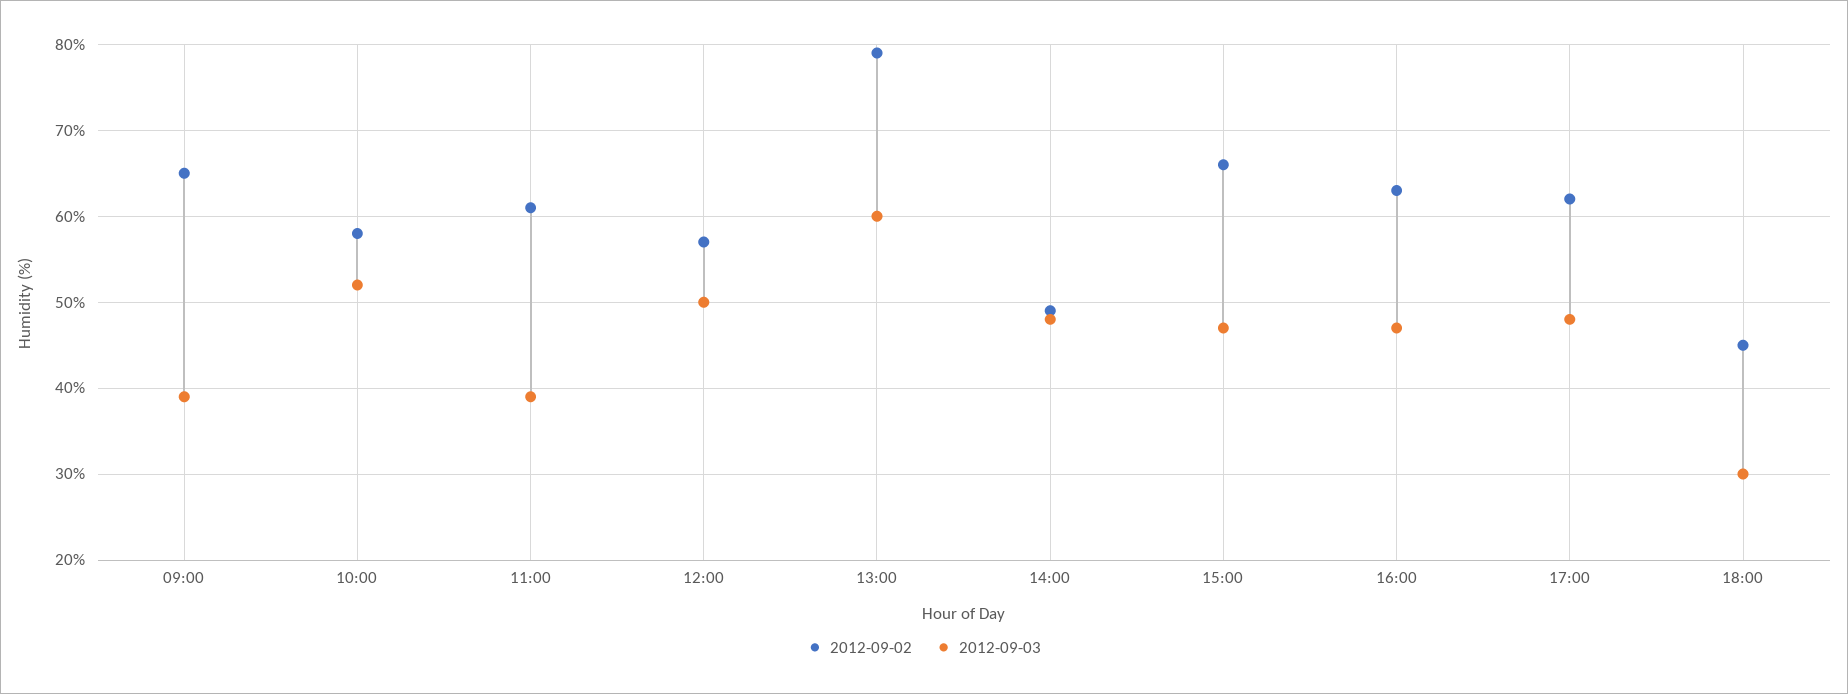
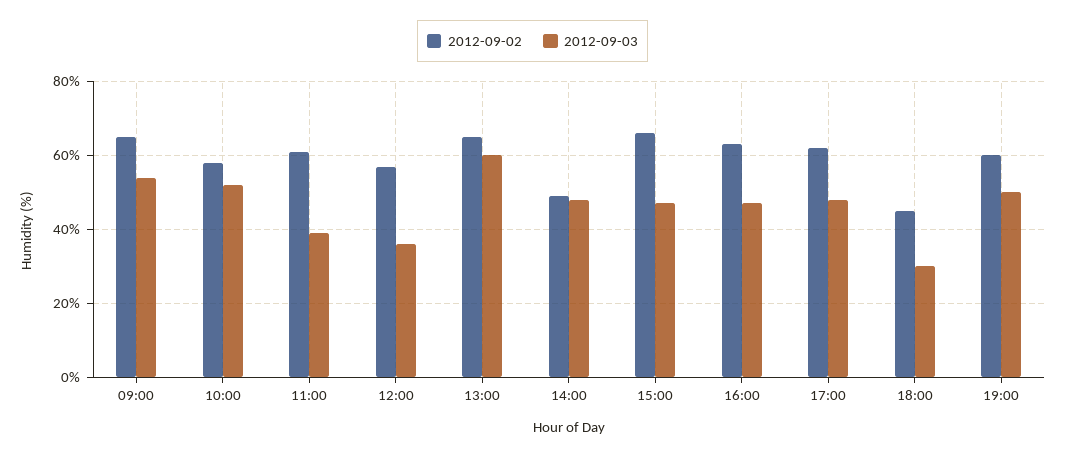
2012-09-03, 09:00: 39 -> 55
2012-09-03, 12:00: 50 -> 35
2012-09-02, 13:00: 79 -> 65
2012-09-02, 19:00: none -> 60
2012-09-03, 19:00: none -> 50

